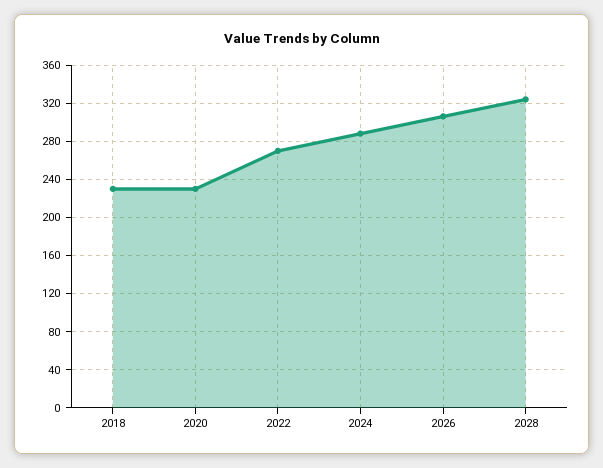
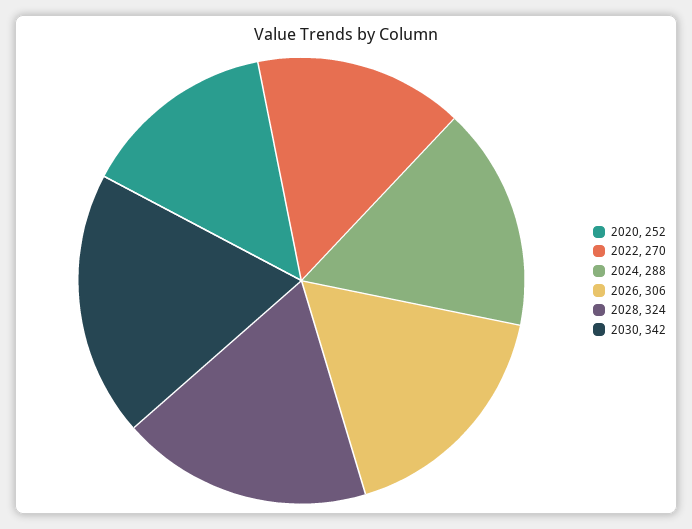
2018: 230 -> none
2020: 230 -> 252
2030: none -> 342

